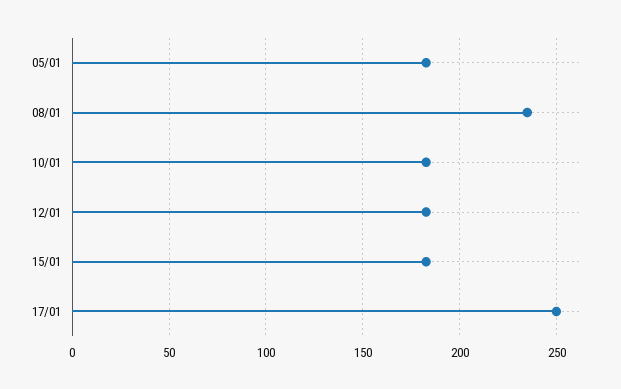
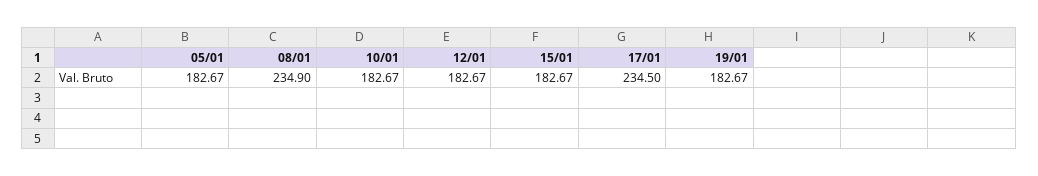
17/01: 250 -> 234.5
19/01: none -> 182.67

